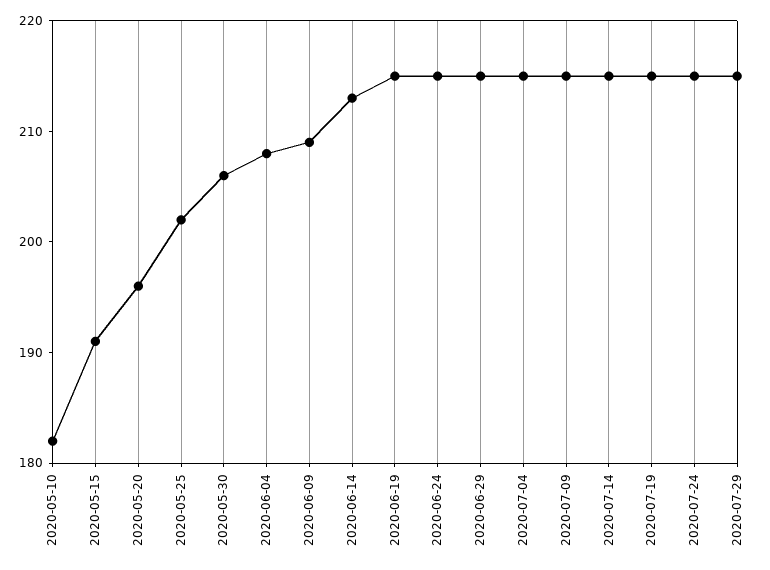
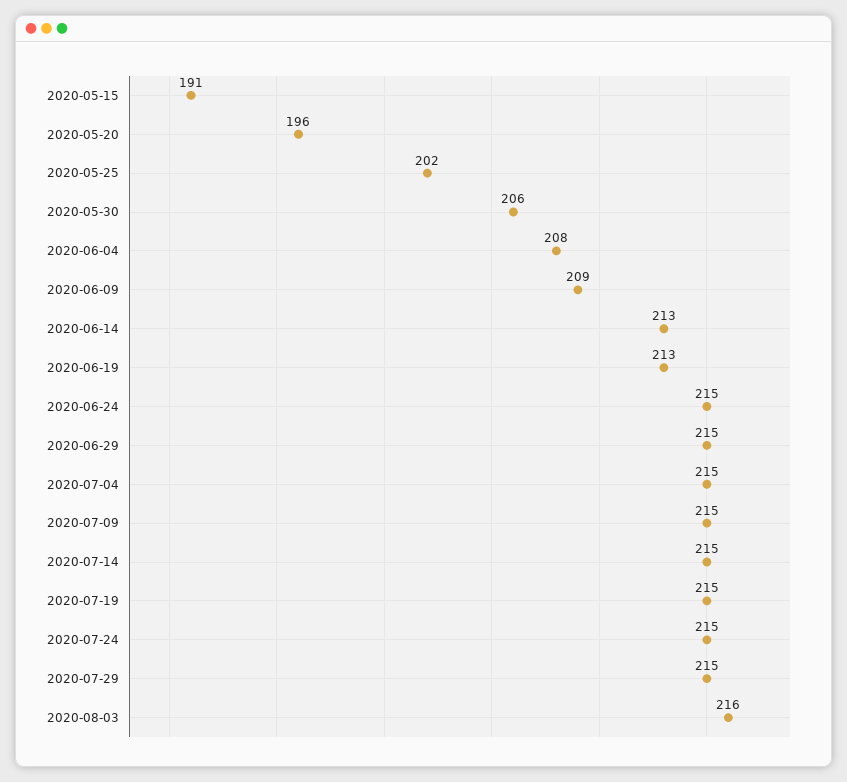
2020-05-10: 182 -> none
2020-06-19: 215 -> 213
2020-08-03: none -> 216

